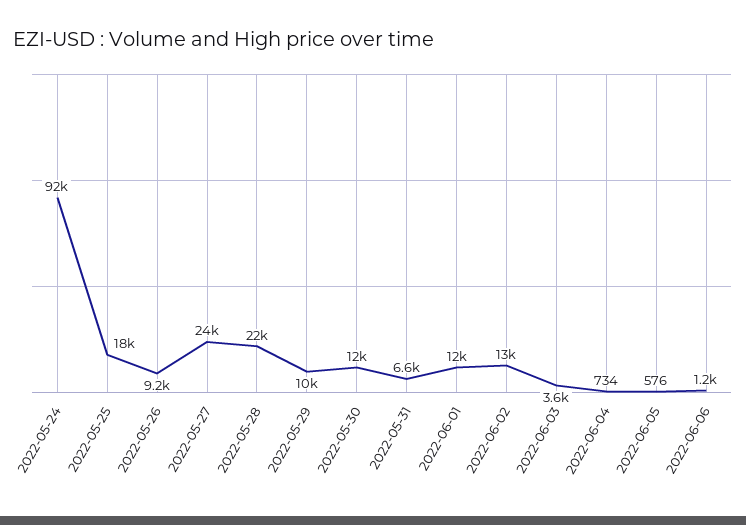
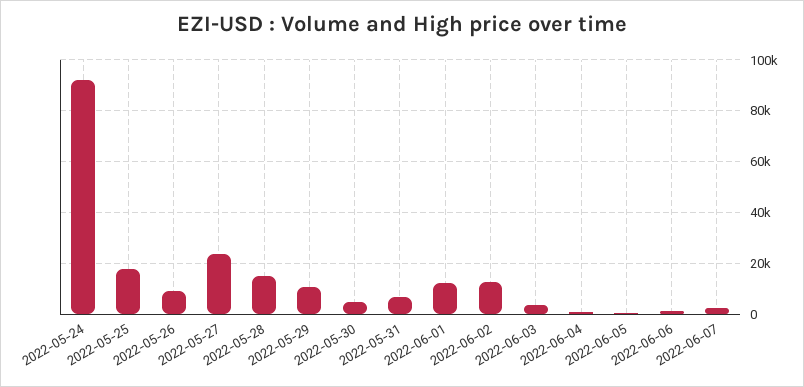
2022-05-28: 22000 -> 15000
2022-05-30: 12000 -> 5000
2022-06-07: none -> 2500

